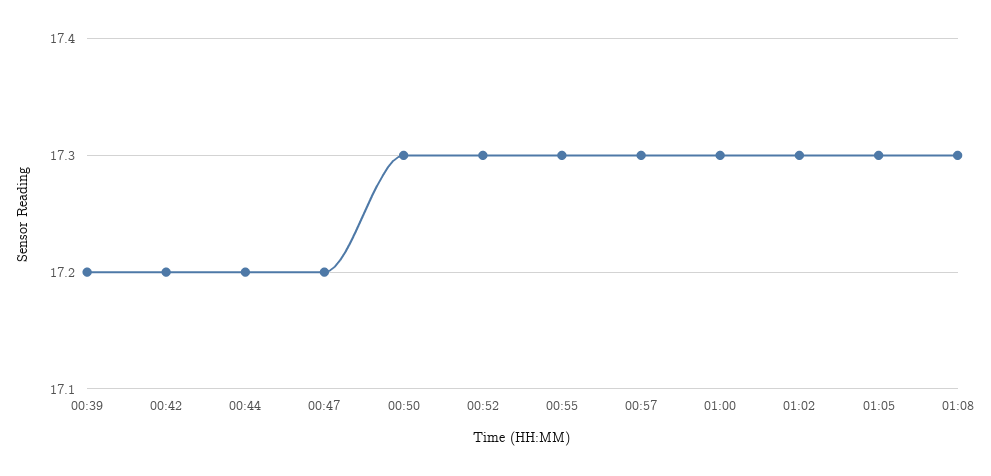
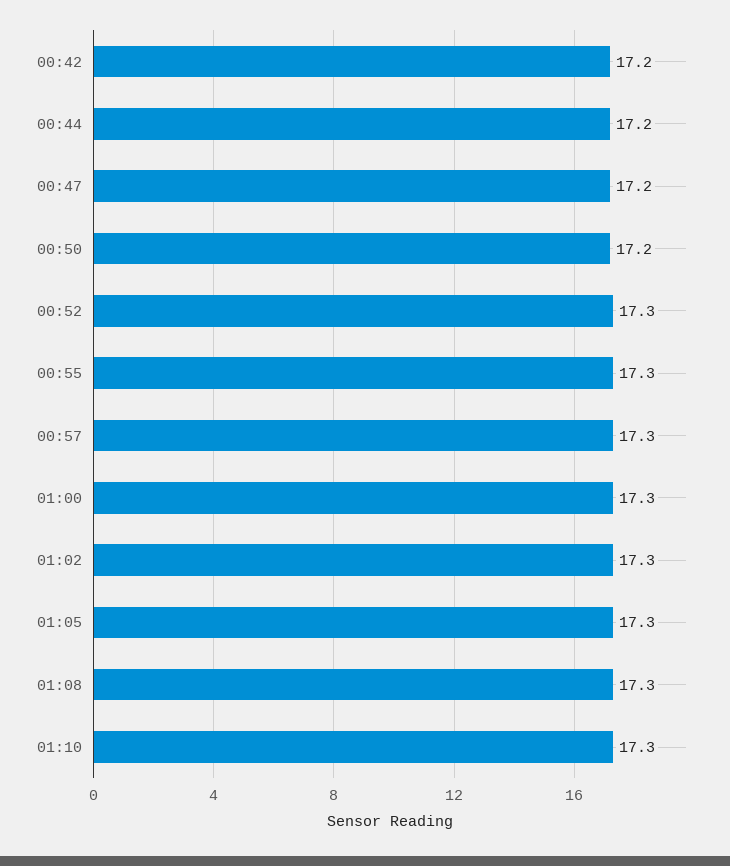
00:39: 17.2 -> none
00:50: 17.3 -> 17.2
01:10: none -> 17.3

